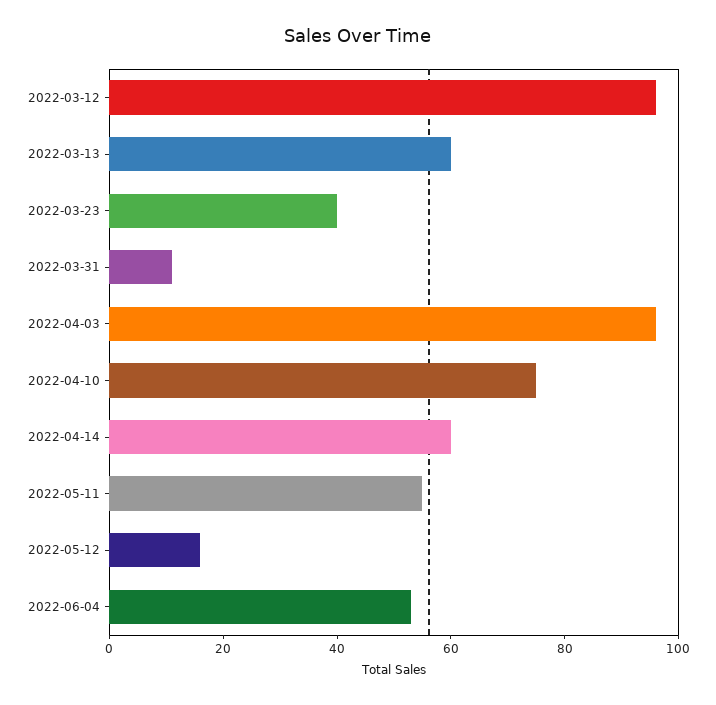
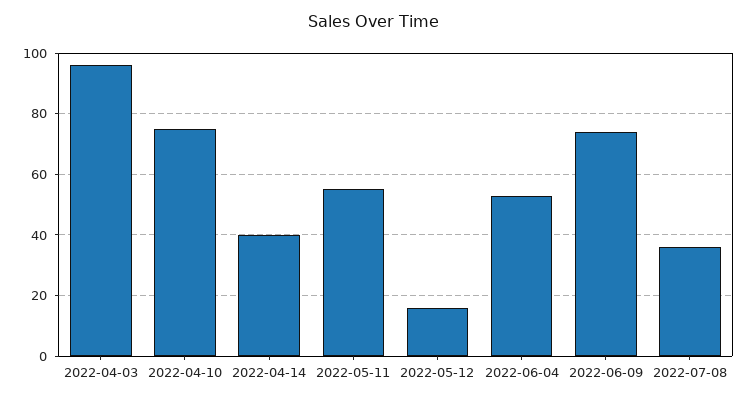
2022-03-12: 95 -> none
2022-03-13: 60 -> none
2022-03-23: 40 -> none
2022-03-31: 10 -> none
2022-04-14: 60 -> 40
2022-06-09: none -> 75
2022-07-08: none -> 35

